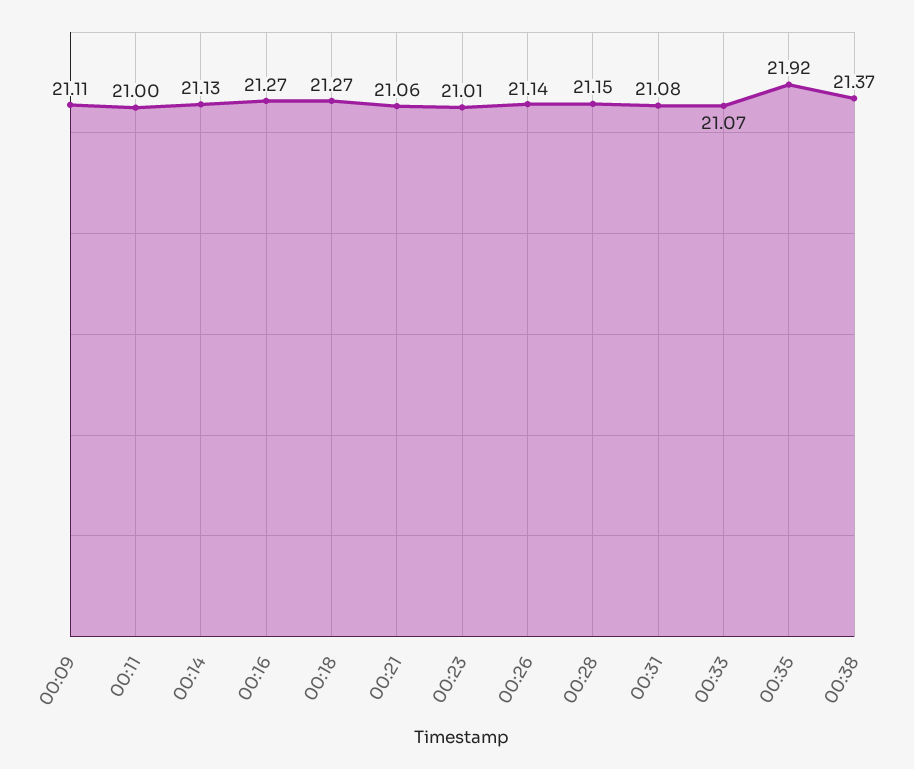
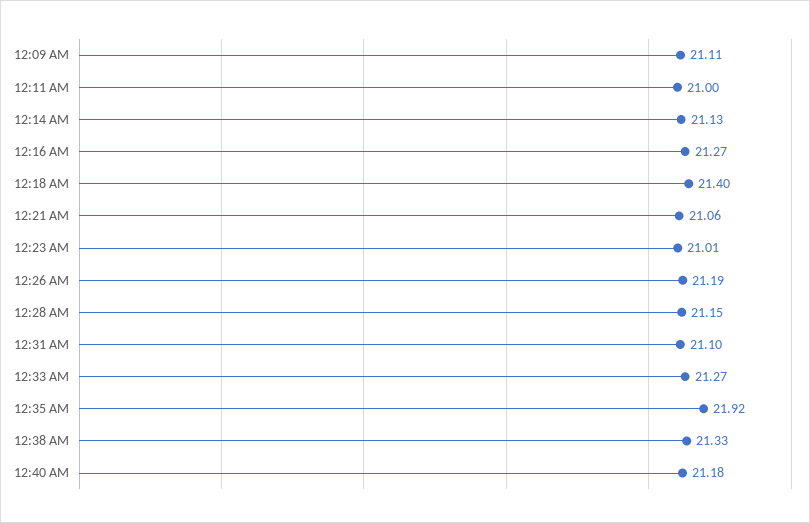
00:18: 21.27 -> 21.4
00:26: 21.14 -> 21.19
00:31: 21.08 -> 21.1
00:33: 21.07 -> 21.27
00:38: 21.37 -> 21.33
12:40 AM: none -> 21.18

